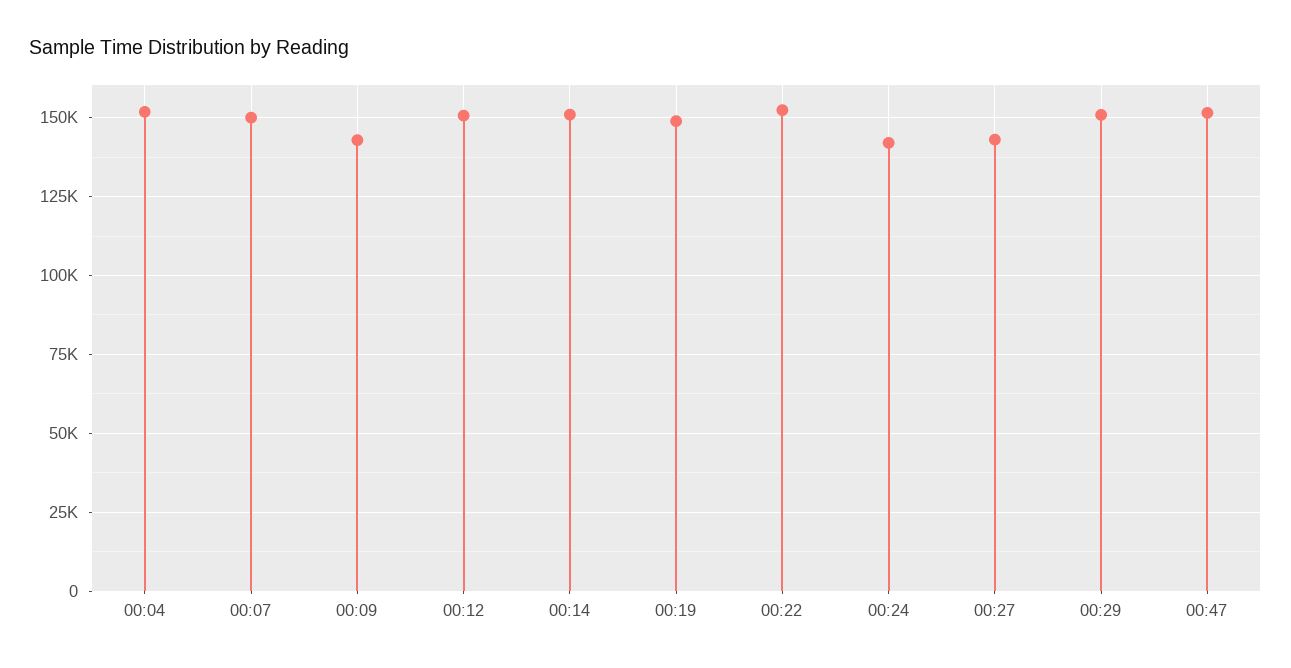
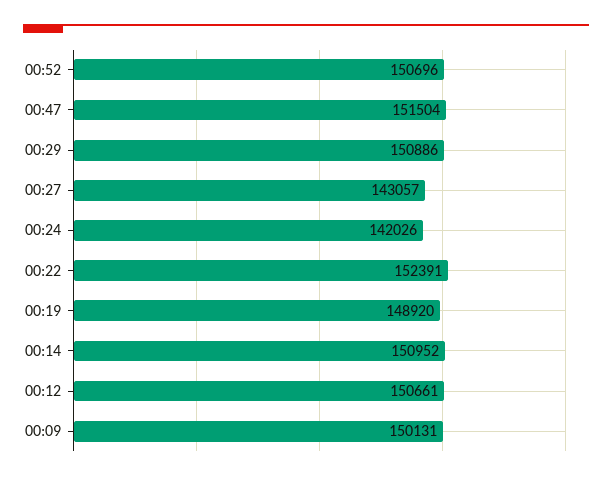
00:04: 152500 -> none
00:07: 150000 -> none
00:09: 142500 -> 150131
00:52: none -> 150696

